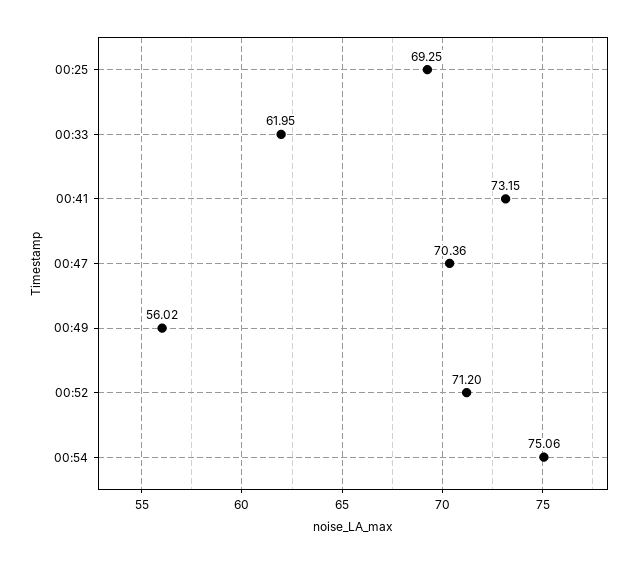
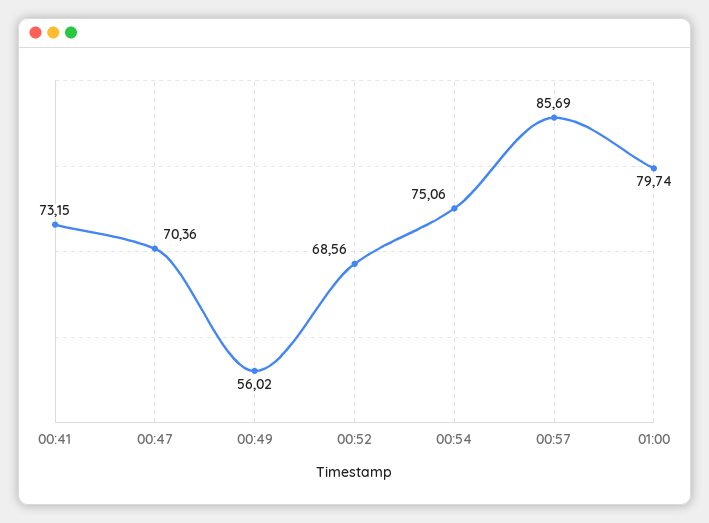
00:25: 69.25 -> none
00:33: 61.95 -> none
00:52: 71.2 -> 68.56
00:57: none -> 85.69
01:00: none -> 79.74

